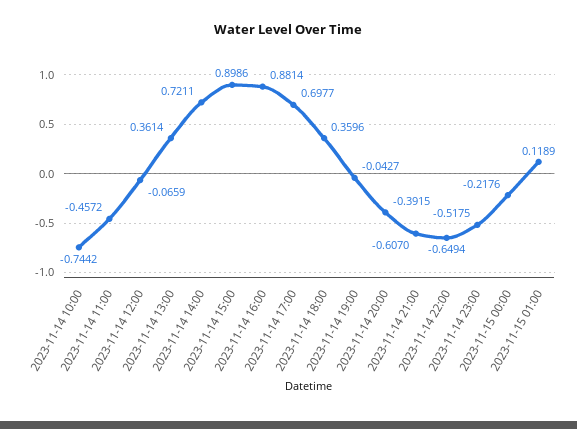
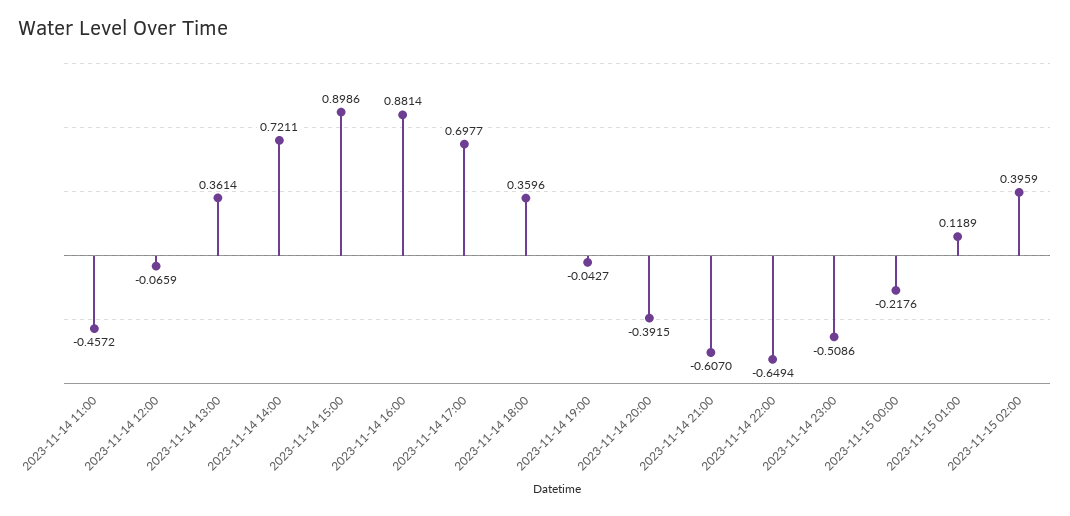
2023-11-14 10:00: -0.7442 -> none
2023-11-14 23:00: -0.5175 -> -0.5086
2023-11-15 02:00: none -> 0.3959

